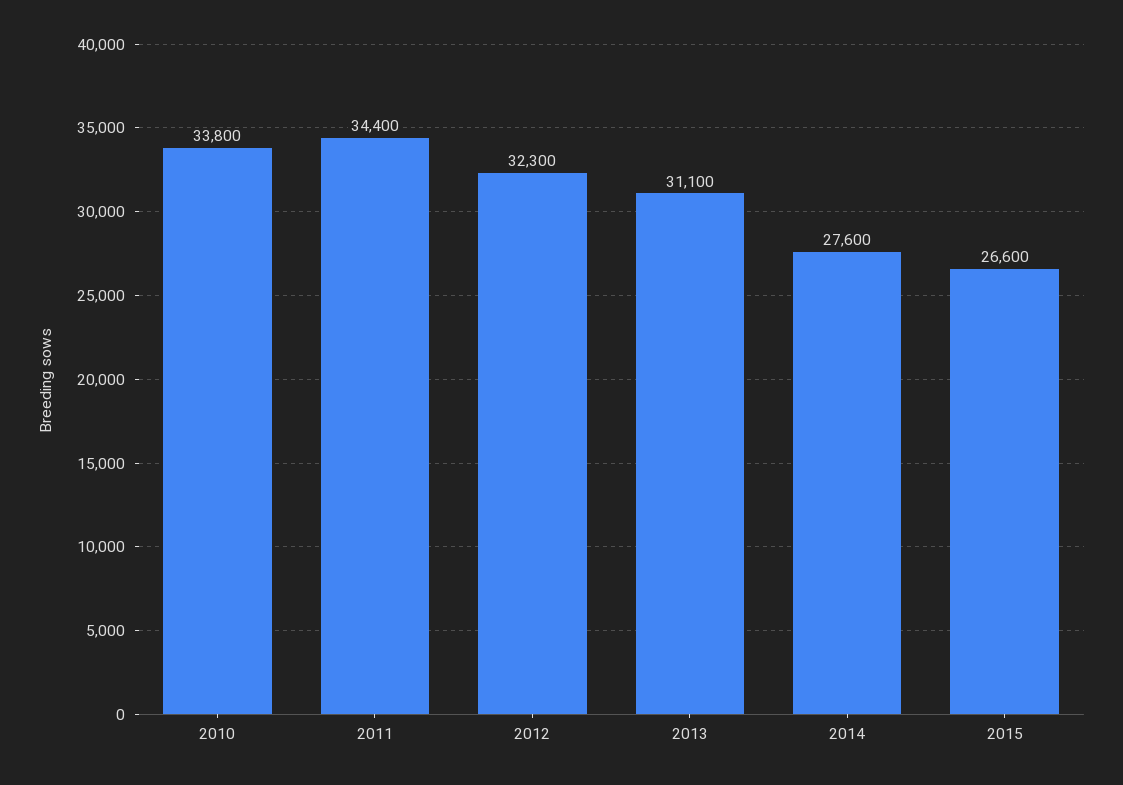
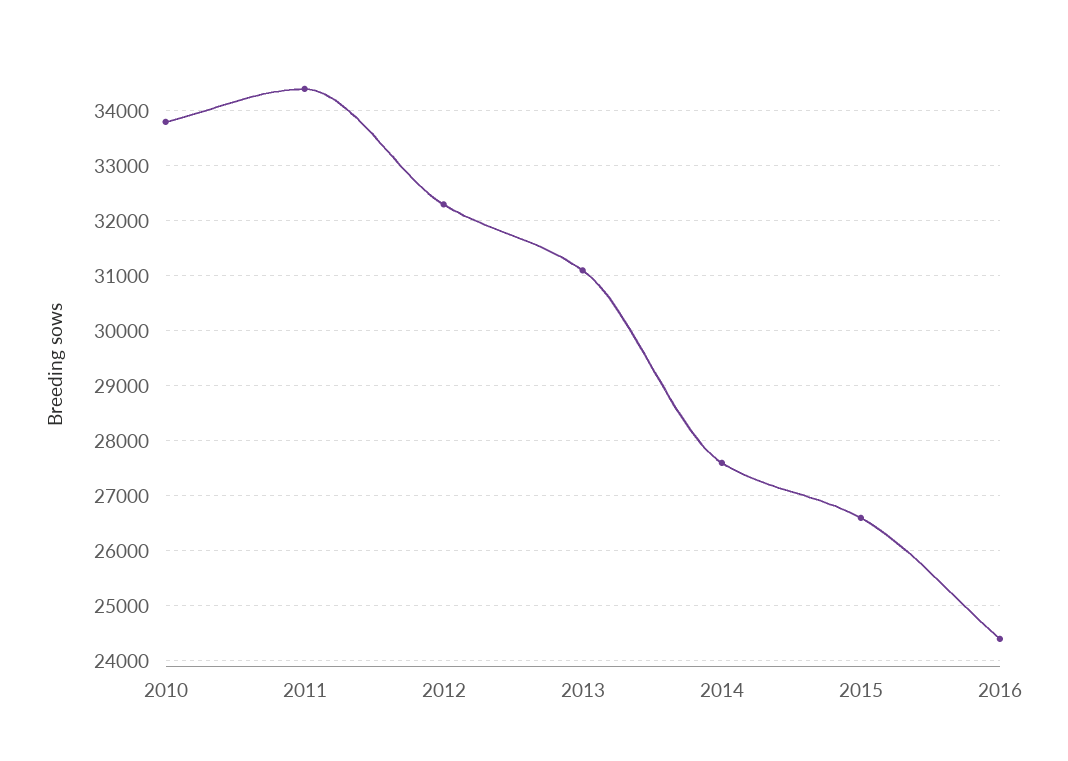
2016: none -> 24400

